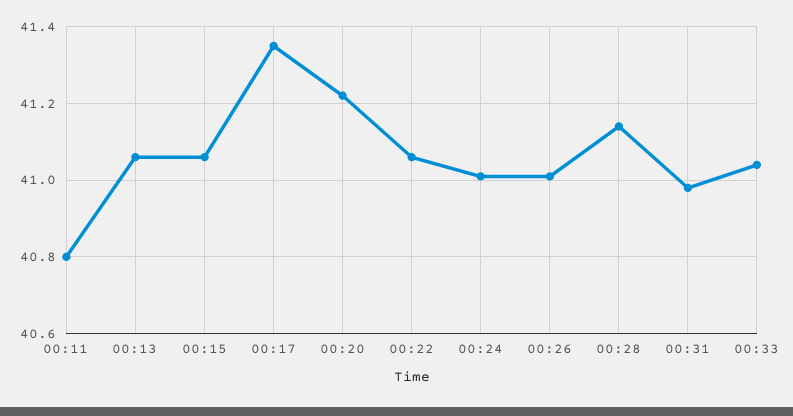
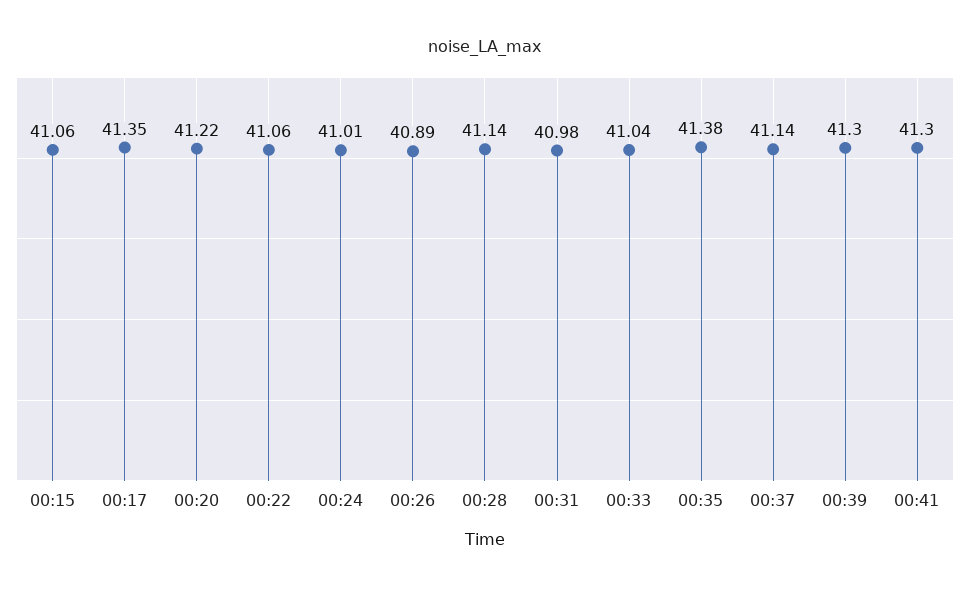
00:11: 40.8 -> none
00:13: 41.05 -> none
00:26: 41 -> 40.89
00:35: none -> 41.38
00:37: none -> 41.14
00:39: none -> 41.3
00:41: none -> 41.3

